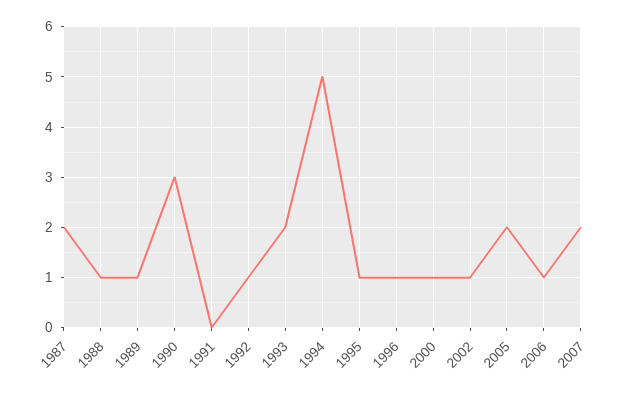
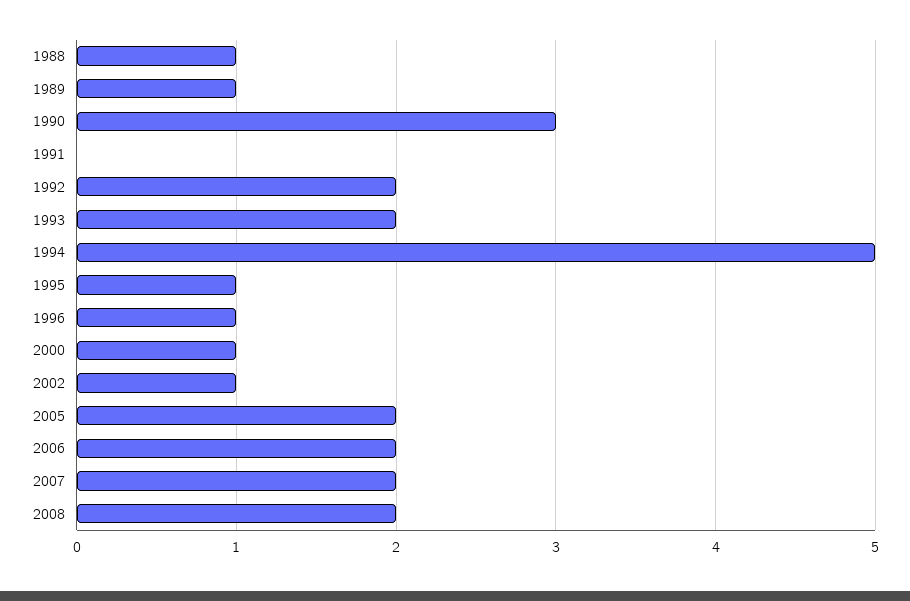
1987: 2 -> none
1992: 1 -> 2
2006: 1 -> 2
2008: none -> 2

